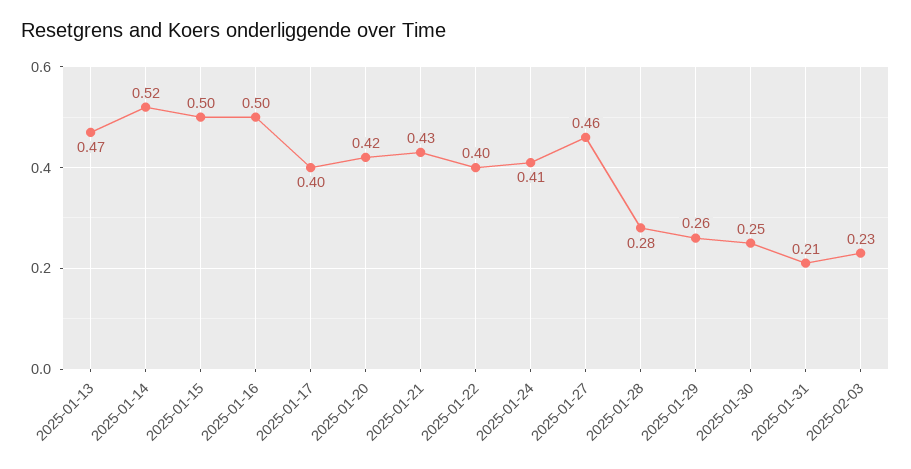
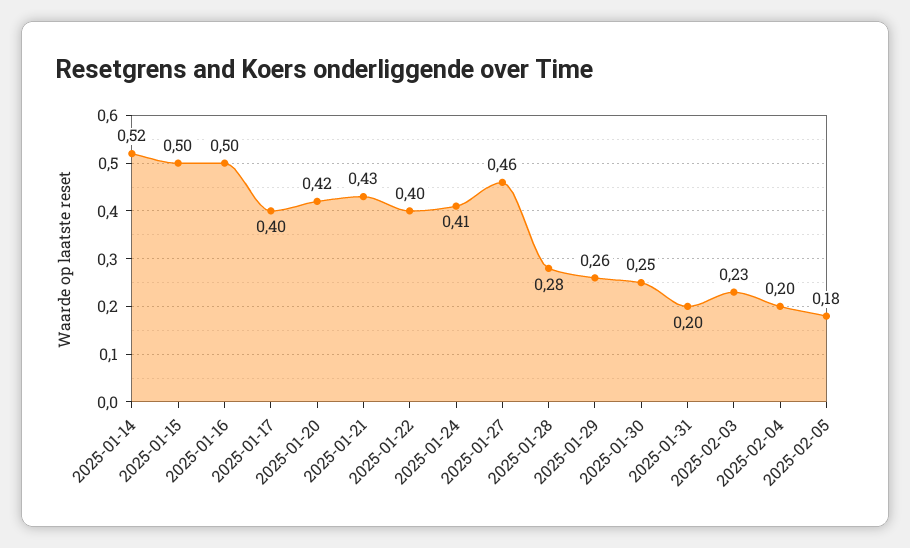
2025-01-13: 0.47 -> none
2025-01-31: 0.21 -> 0.2
2025-02-04: none -> 0.2
2025-02-05: none -> 0.18

